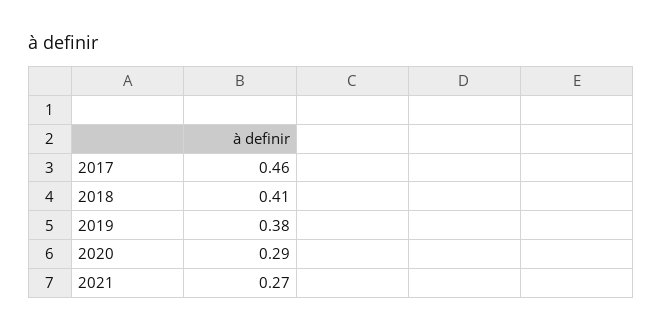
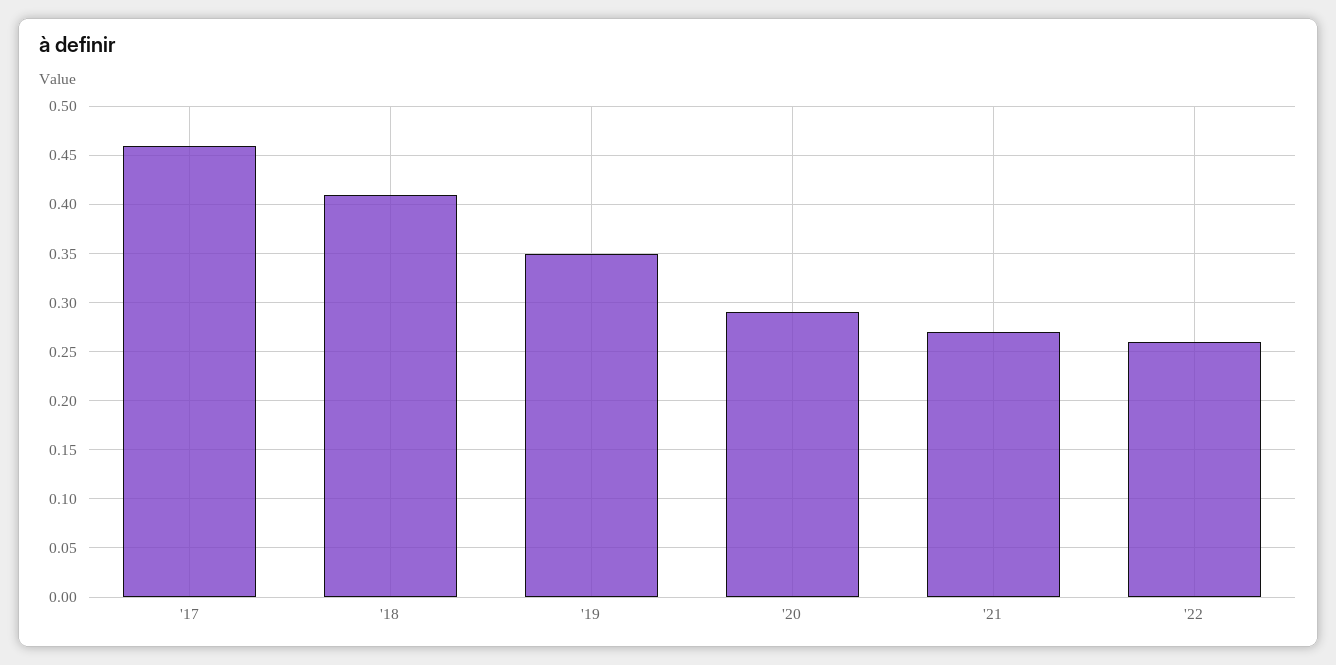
2019: 0.38 -> 0.35
'22: none -> 0.26

